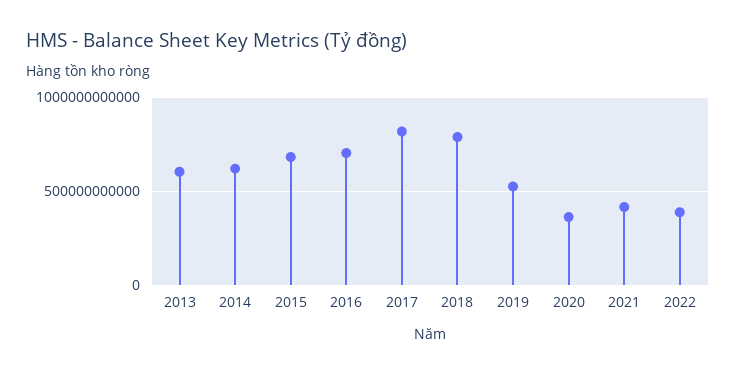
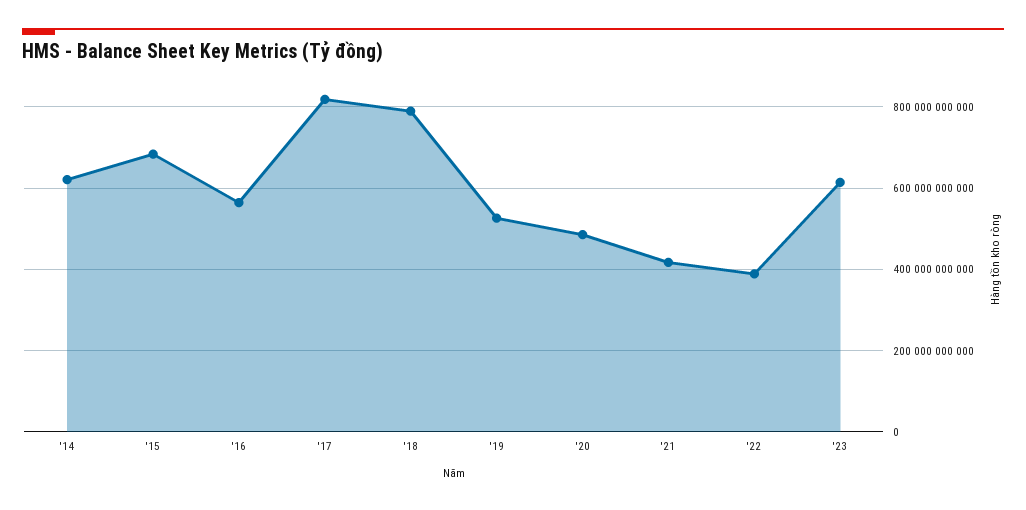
2013: 600000000000 -> none
2016: 700000000000 -> 560000000000
2020: 350000000000 -> 480000000000
'23: none -> 620000000000

